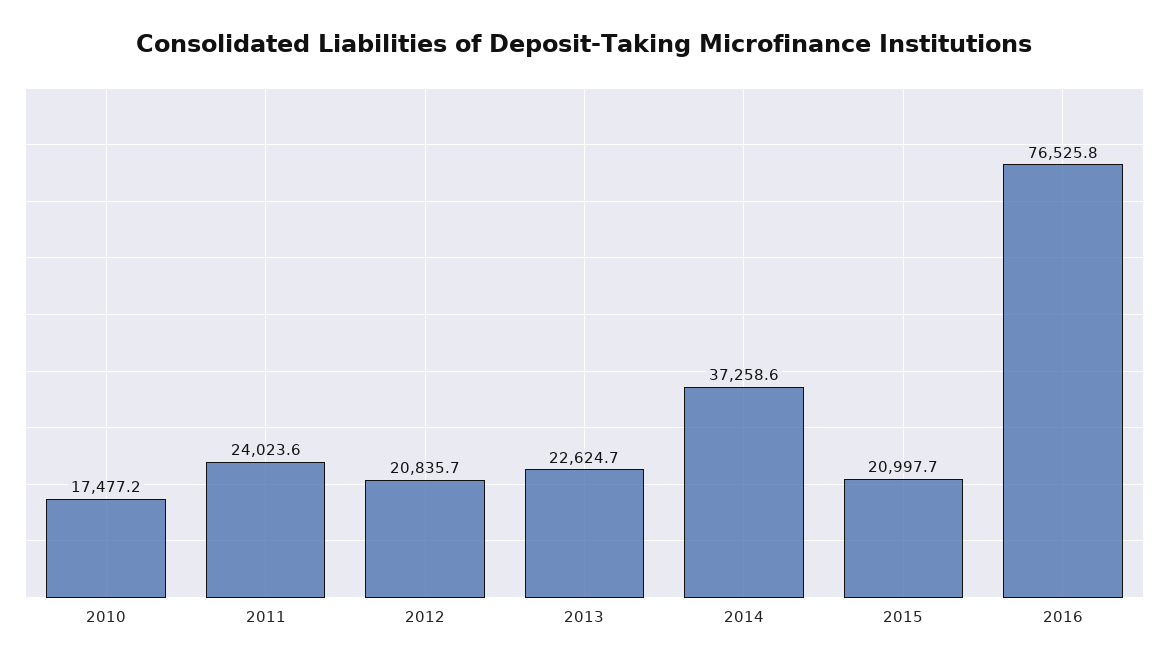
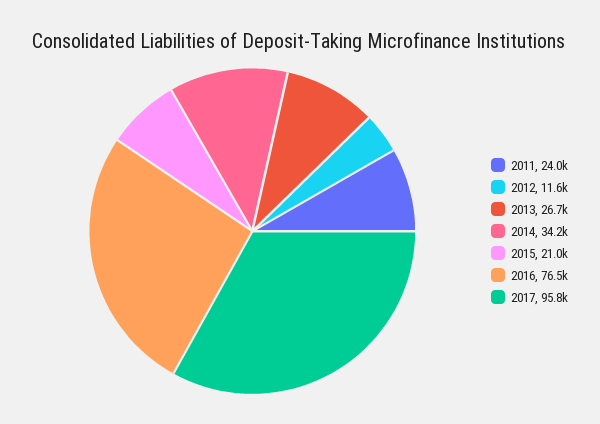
2010: 17477.2 -> none
2012: 20835.7 -> 11600
2013: 22624.7 -> 26700
2014: 37258.6 -> 34200
2017: none -> 95800

